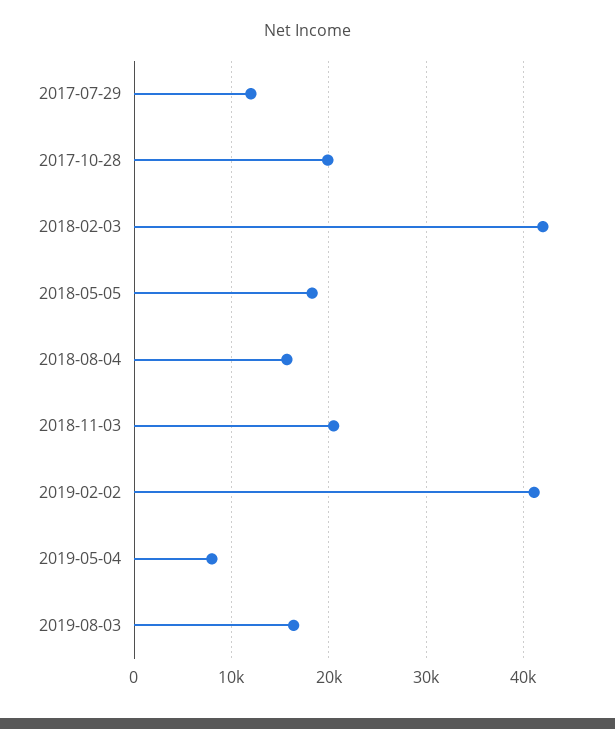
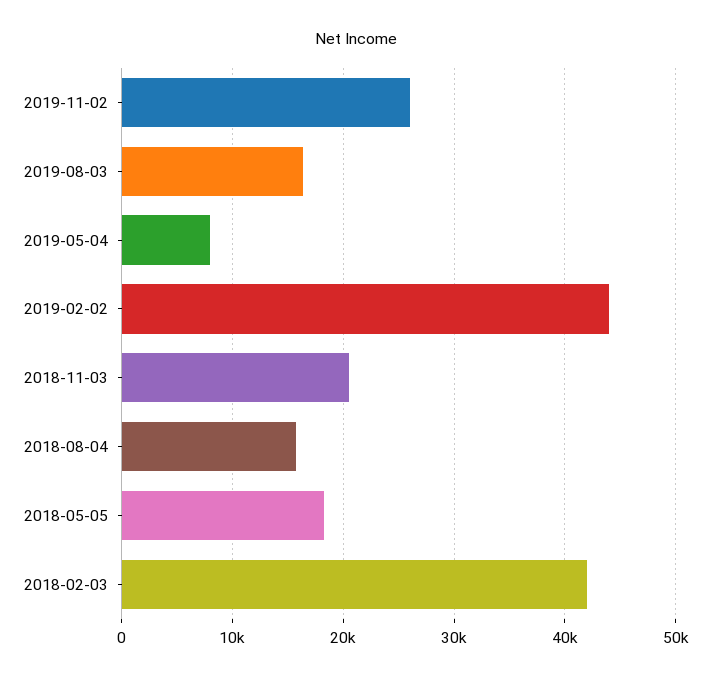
2017-07-29: 12000 -> none
2017-10-28: 20000 -> none
2019-02-02: 41000 -> 44000
2019-11-02: none -> 26000

